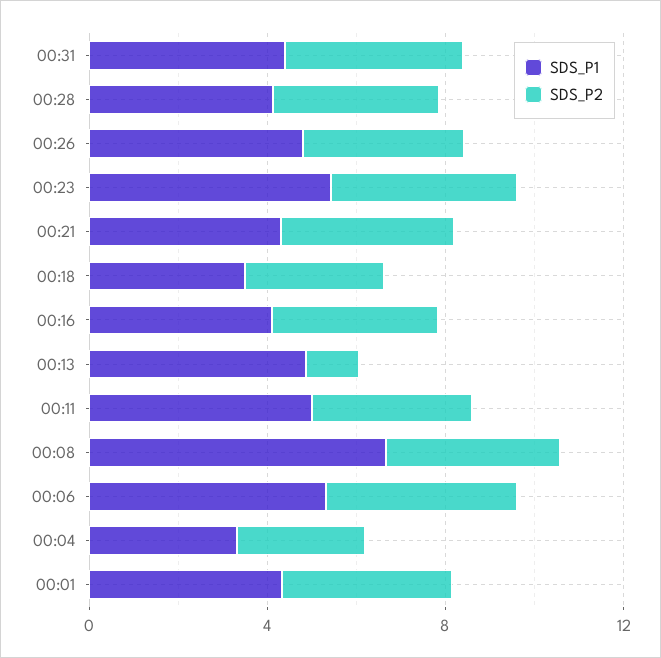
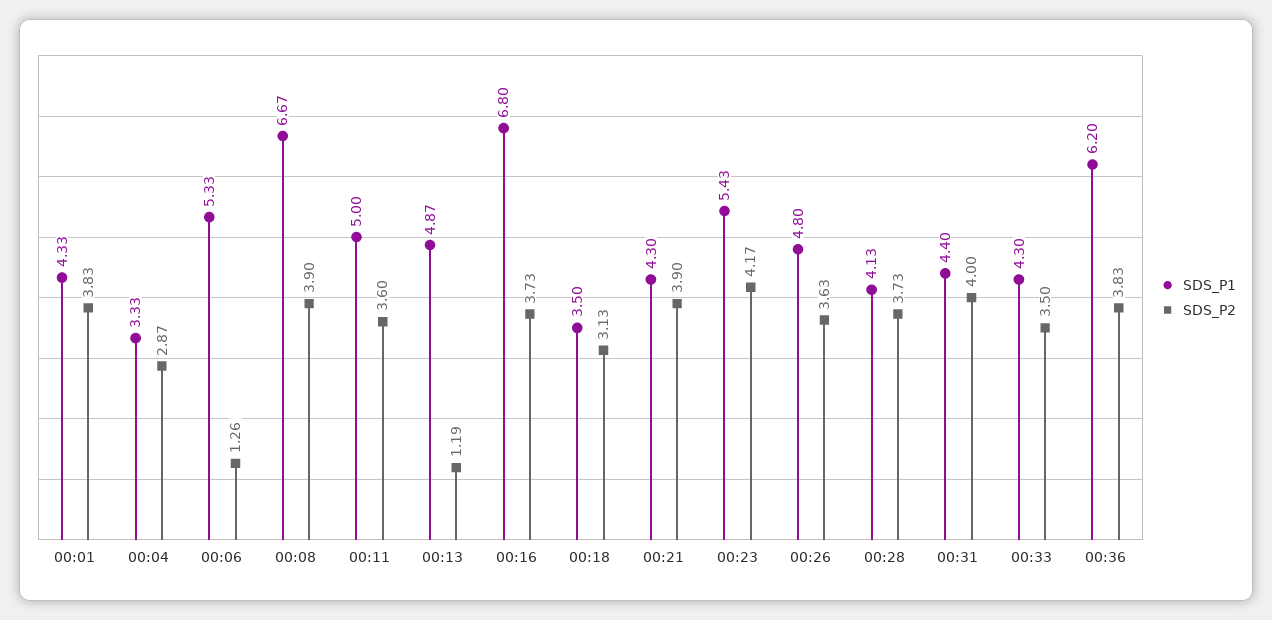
SDS_P1, 00:16: 4 -> 6.8
SDS_P2, 00:06: 4 -> 1.26
SDS_P1, 00:33: none -> 4.3
SDS_P2, 00:33: none -> 3.5
SDS_P1, 00:36: none -> 6.2
SDS_P2, 00:36: none -> 3.83

